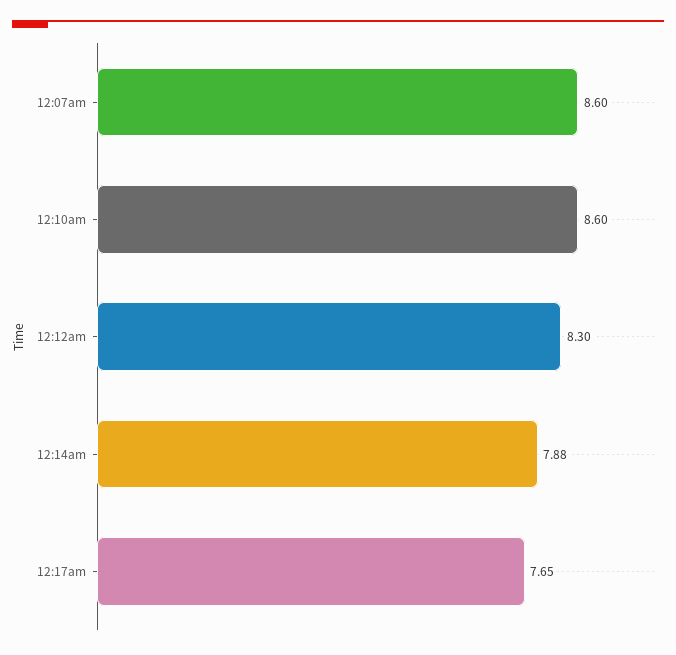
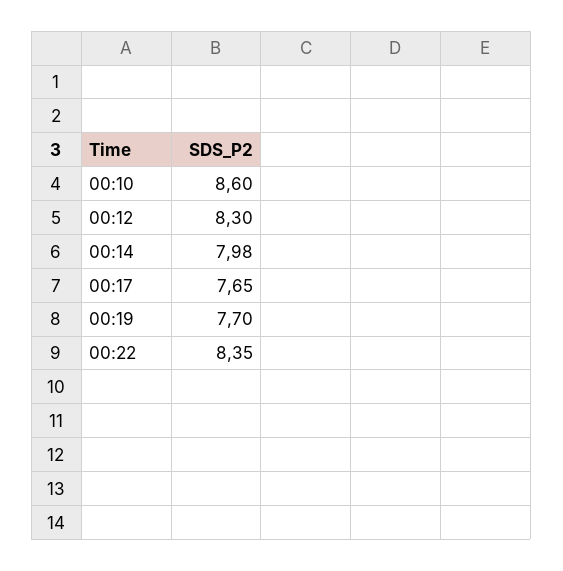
12:07am: 8.6 -> none
12:14am: 7.88 -> 7.98
00:19: none -> 7.7
00:22: none -> 8.35

